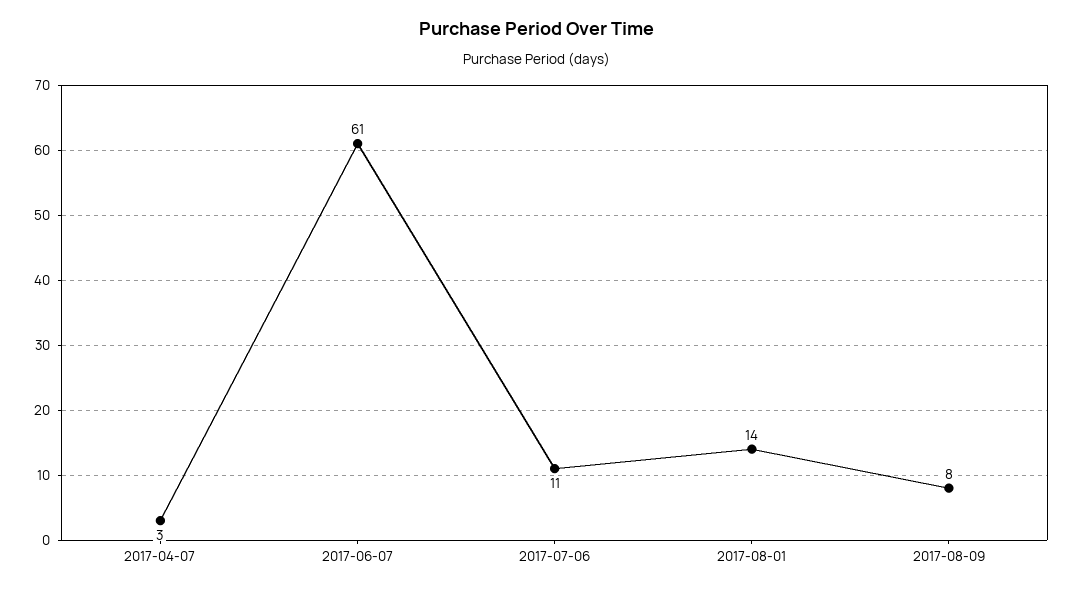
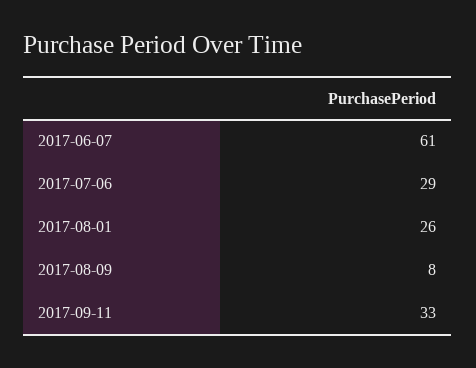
2017-04-07: 3 -> none
2017-07-06: 11 -> 29
2017-08-01: 14 -> 26
2017-09-11: none -> 33

